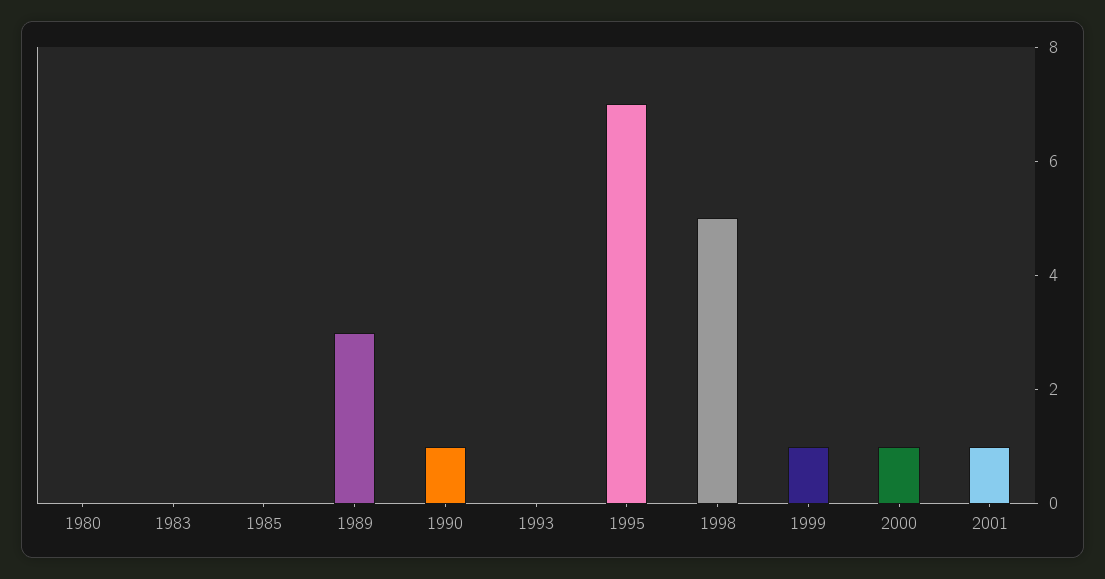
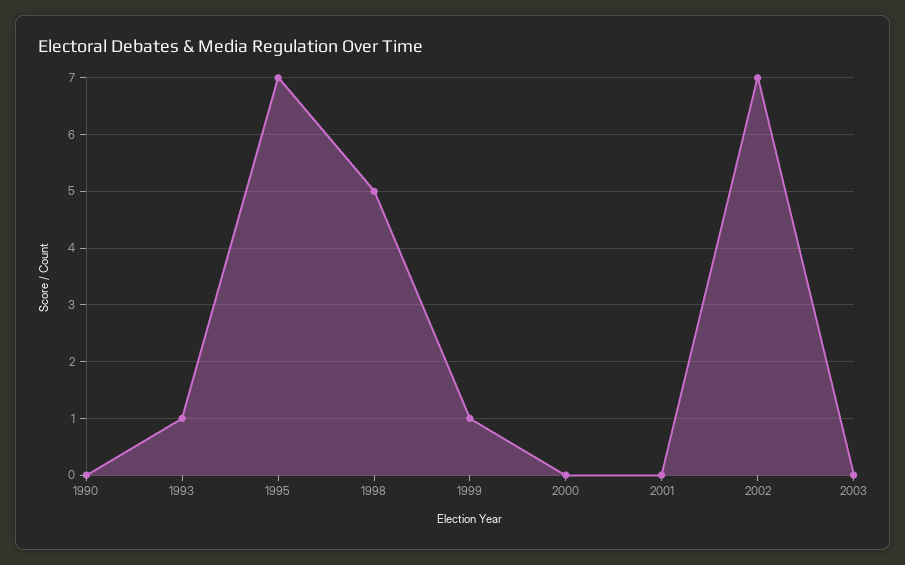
1980: 0 -> none
1983: 0 -> none
1985: 0 -> none
1989: 3 -> none
1990: 1 -> 0
1993: 0 -> 1
2000: 1 -> 0
2001: 1 -> 0
2002: none -> 7
2003: none -> 0

